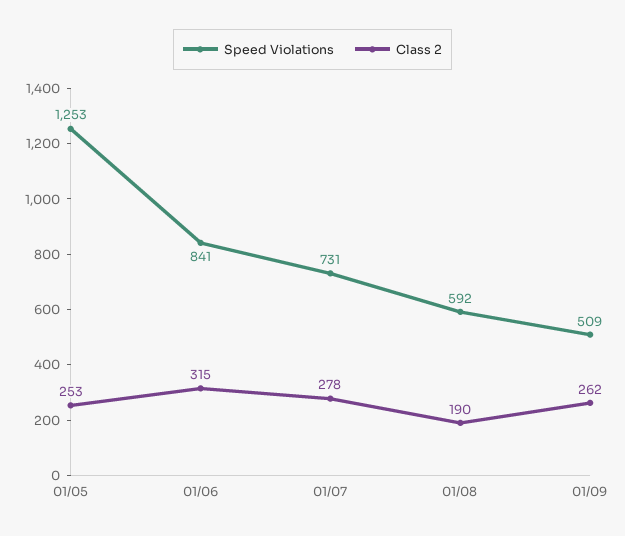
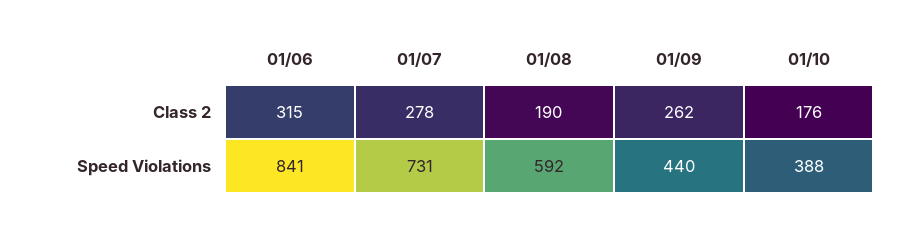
Speed Violations, 01/05: 1253 -> none
Class 2, 01/05: 253 -> none
Speed Violations, 01/09: 509 -> 440
Class 2, 01/10: none -> 176
Speed Violations, 01/10: none -> 388

